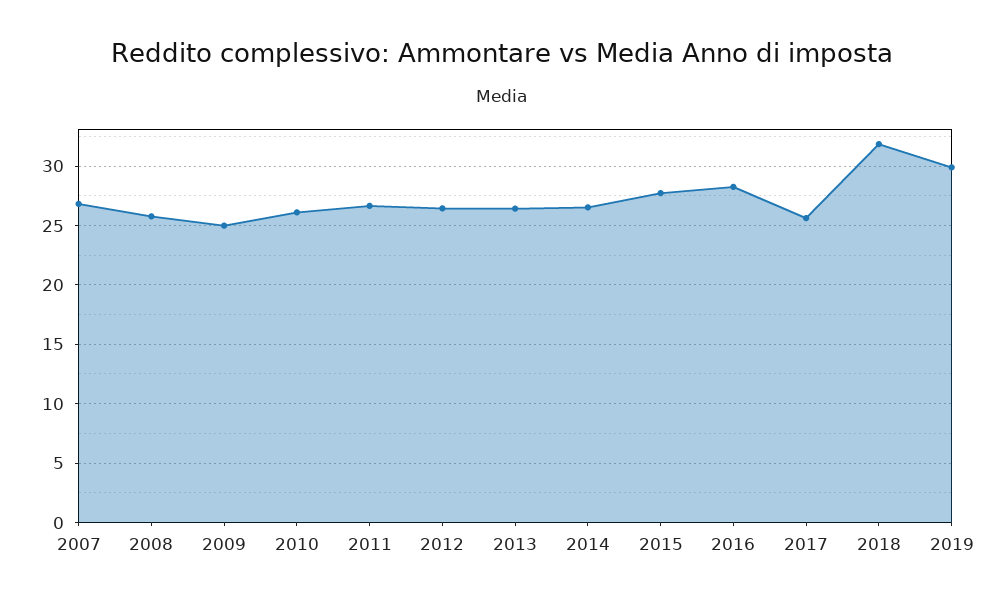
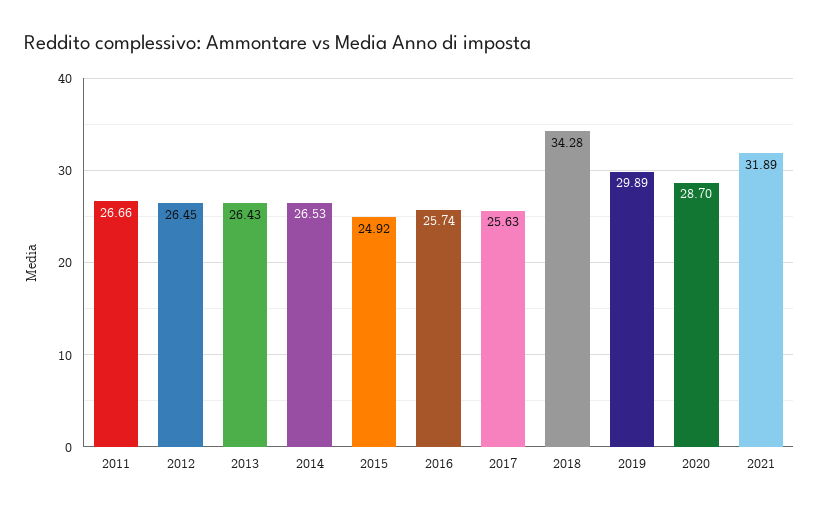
2007: 27 -> none
2008: 26 -> none
2009: 25 -> none
2010: 26 -> none
2015: 28 -> 24.92
2016: 28 -> 25.74
2018: 32 -> 34.28
2020: none -> 28.7
2021: none -> 31.89

